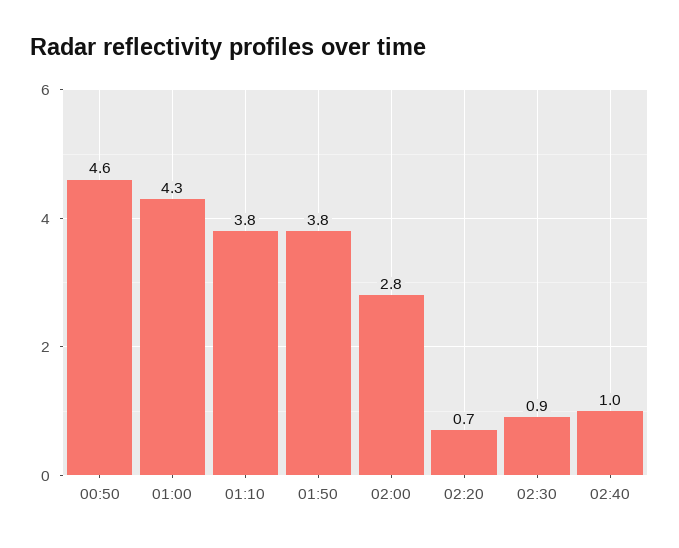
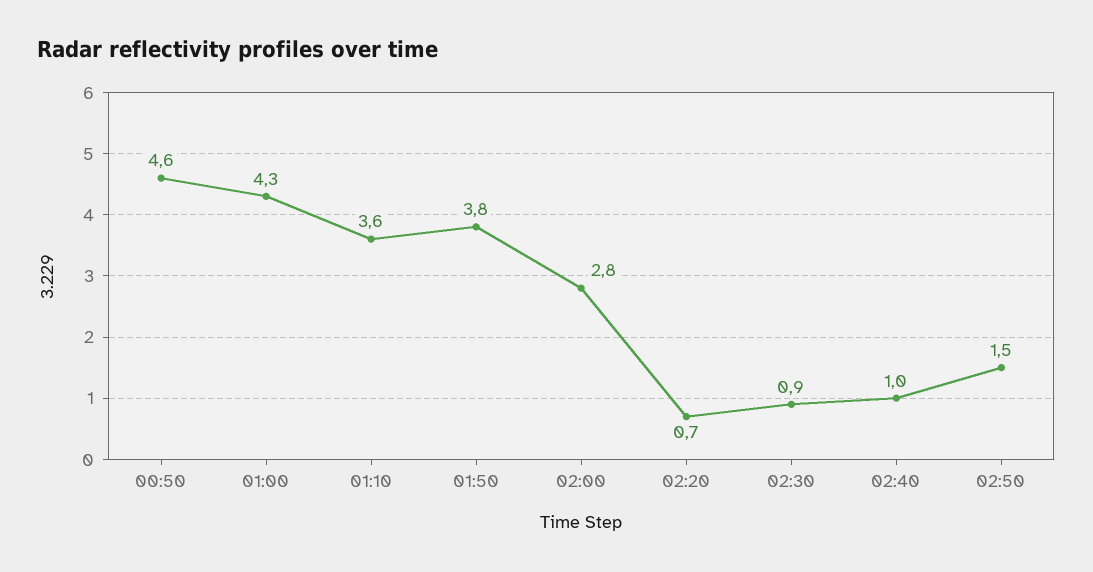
01:10: 3.8 -> 3.6
02:50: none -> 1.5

